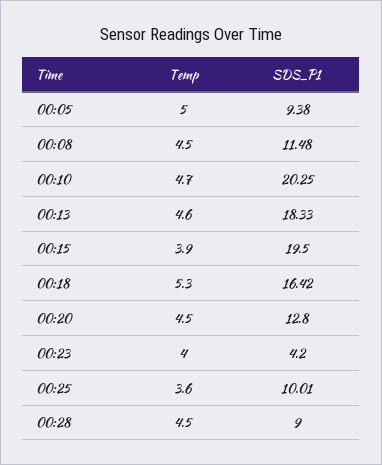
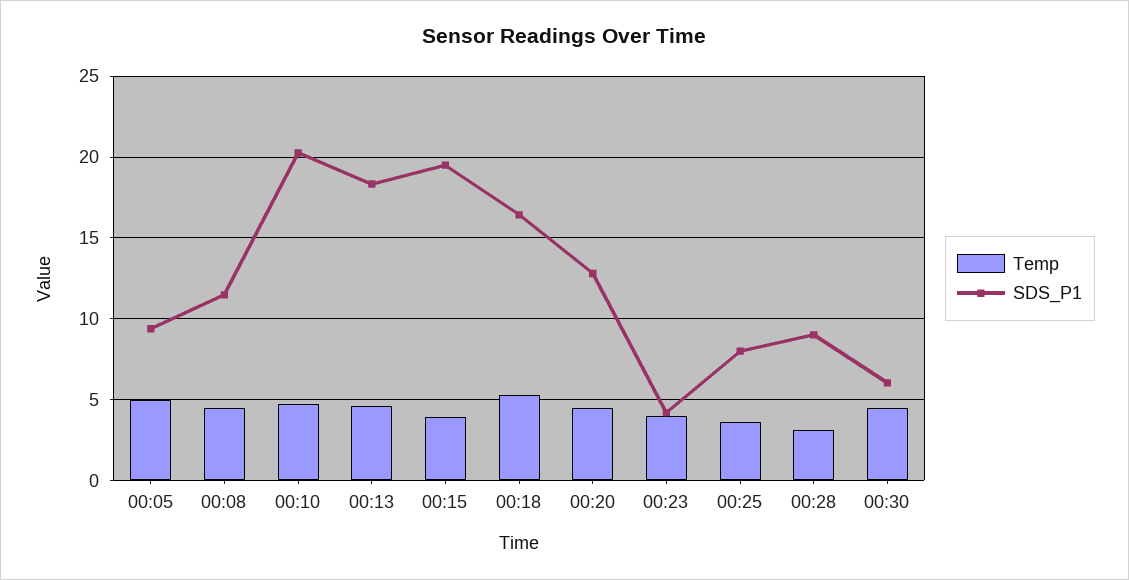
SDS_P1, 00:25: 10.01 -> 8
Temp, 00:28: 4.5 -> 3
Temp, 00:30: none -> 4.5
SDS_P1, 00:30: none -> 6

